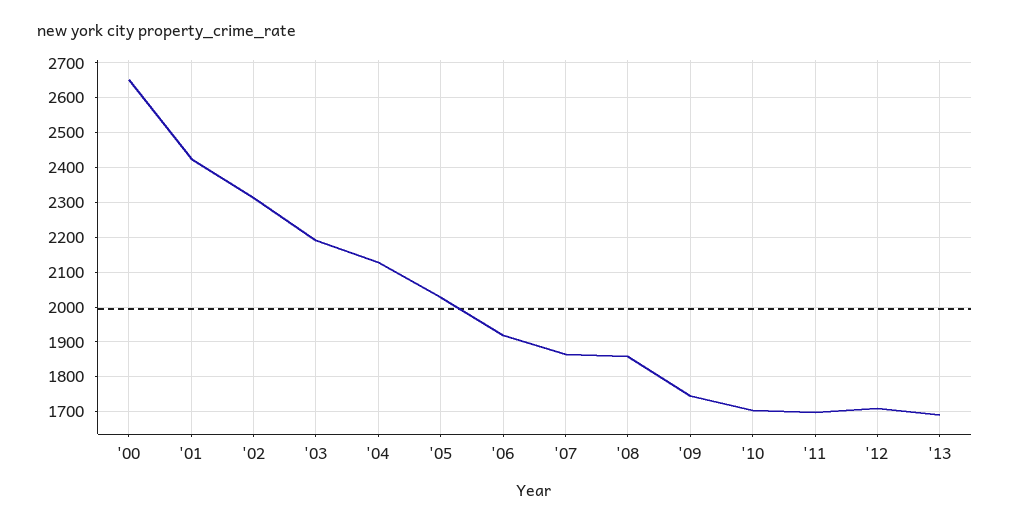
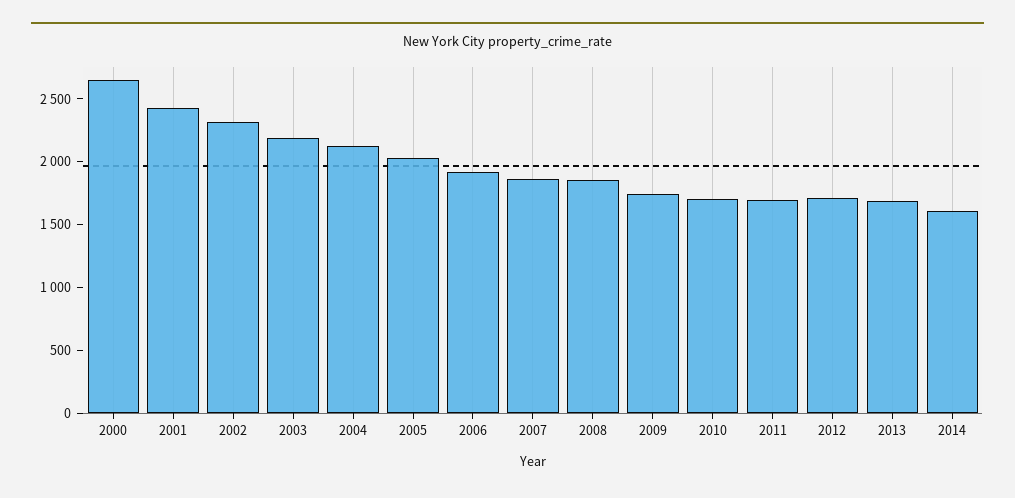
2014: none -> 1600

